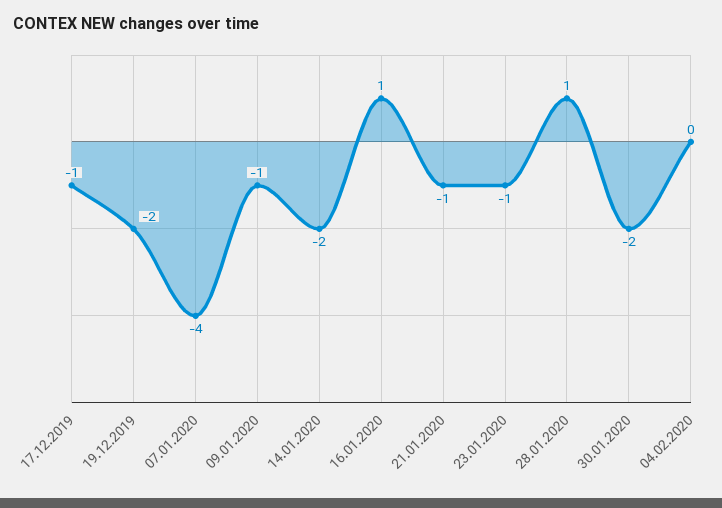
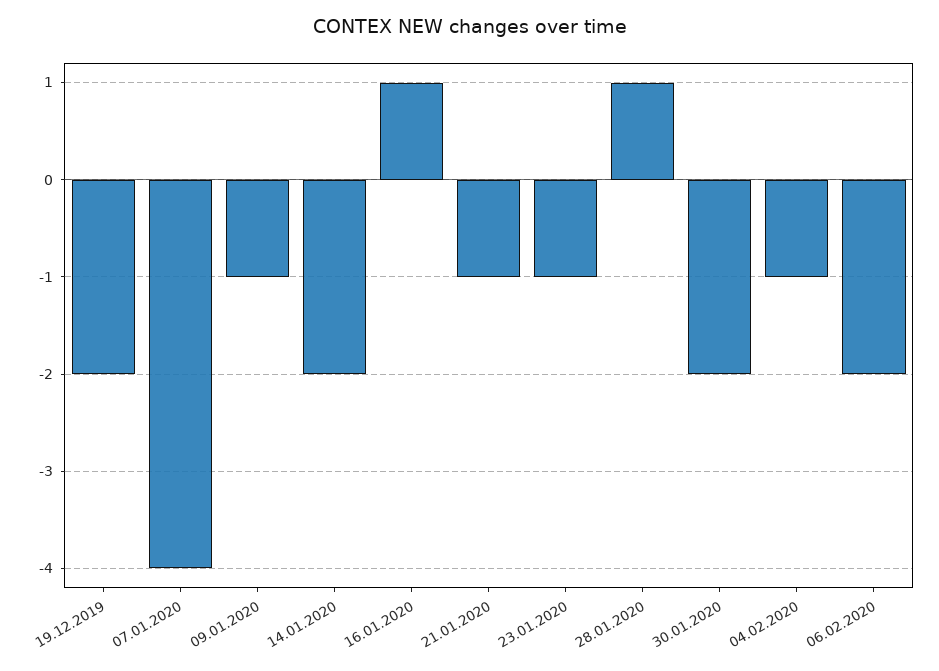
17.12.2019: -1 -> none
04.02.2020: 0 -> -1
06.02.2020: none -> -2

